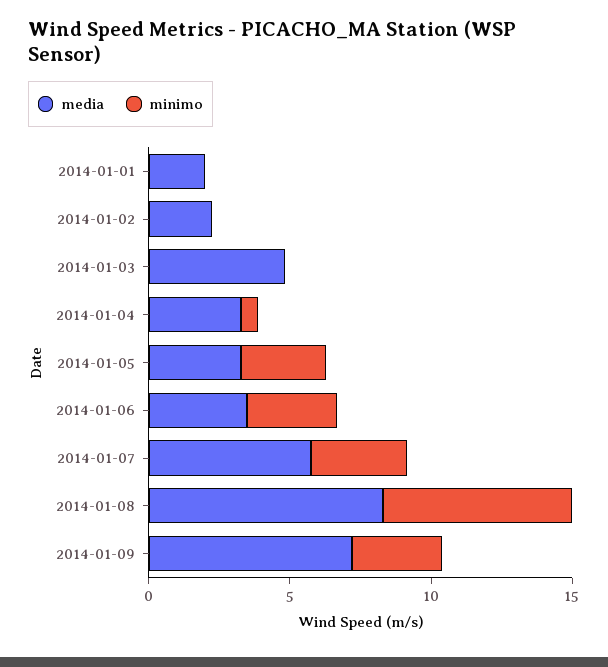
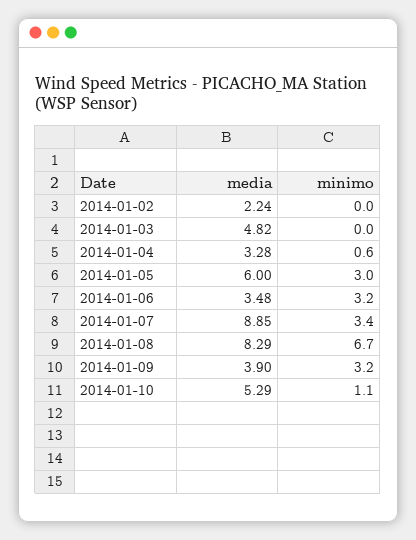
media, 2014-01-01: 2 -> none
minimo, 2014-01-01: 0 -> none
media, 2014-01-05: 3 -> 6
media, 2014-01-07: 6 -> 8.85
media, 2014-01-09: 7 -> 3.9
media, 2014-01-10: none -> 5.29
minimo, 2014-01-10: none -> 1.1

